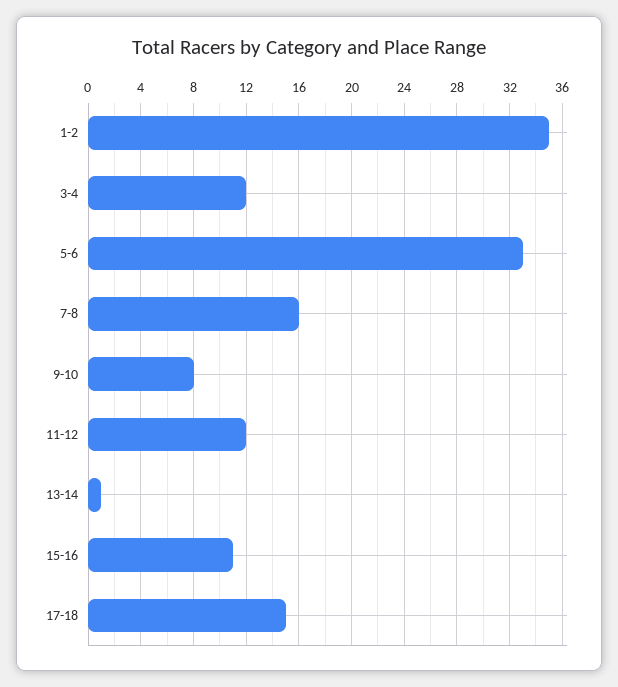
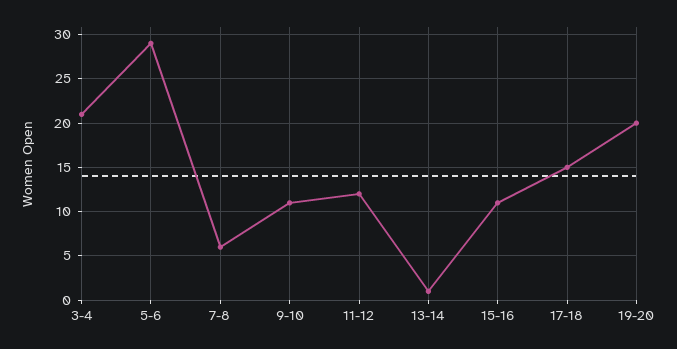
1-2: 35 -> none
3-4: 12 -> 21
5-6: 33 -> 29
7-8: 16 -> 6
9-10: 8 -> 11
19-20: none -> 20

